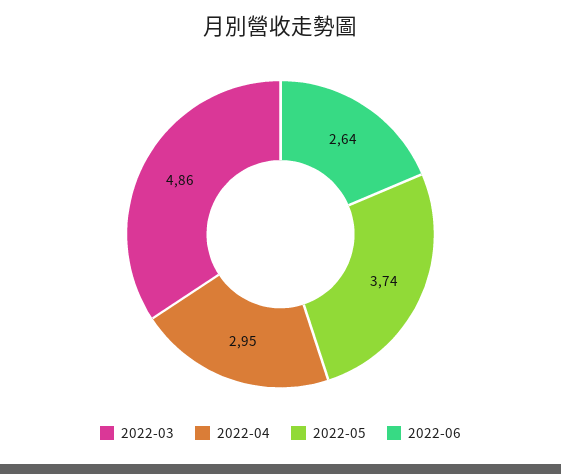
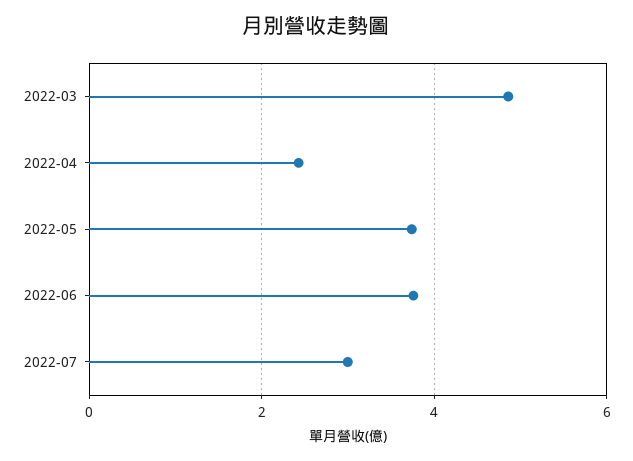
2022-04: 2.95 -> 2.4
2022-06: 2.64 -> 3.8
2022-07: none -> 3

